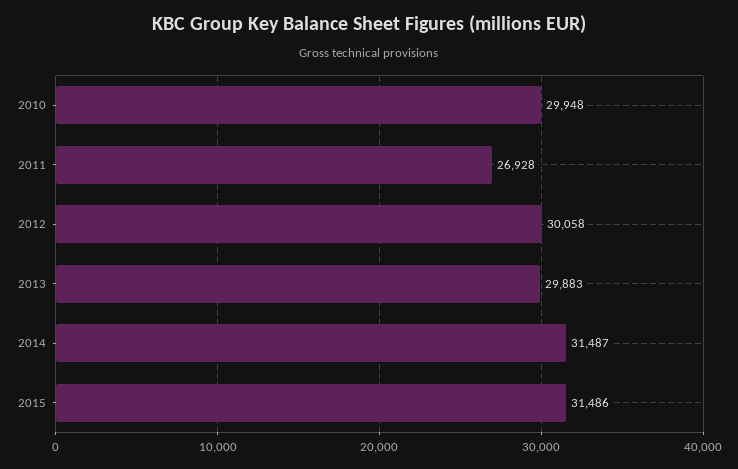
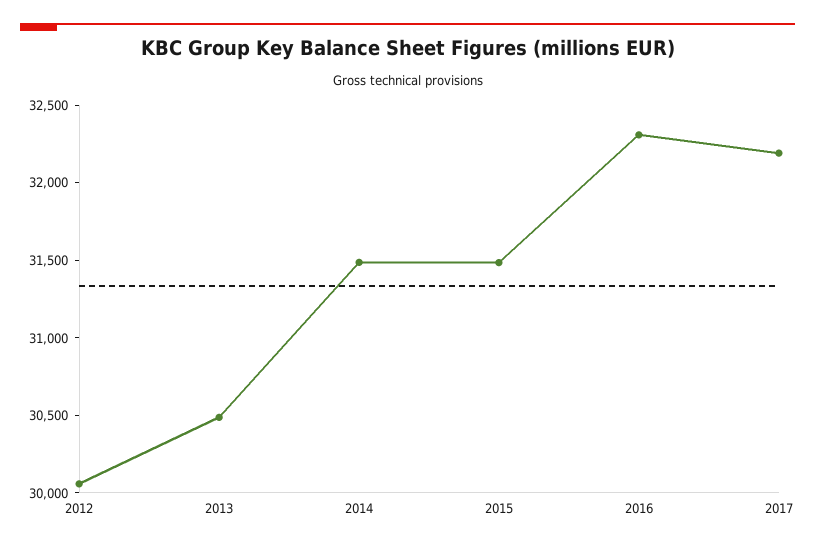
2010: 29948 -> none
2011: 26928 -> none
2013: 29883 -> 30500
2016: none -> 32300
2017: none -> 32200

